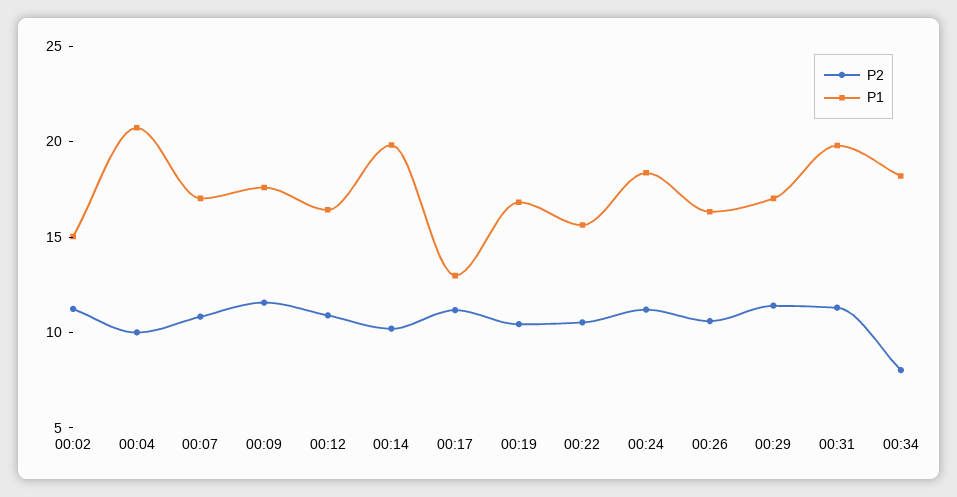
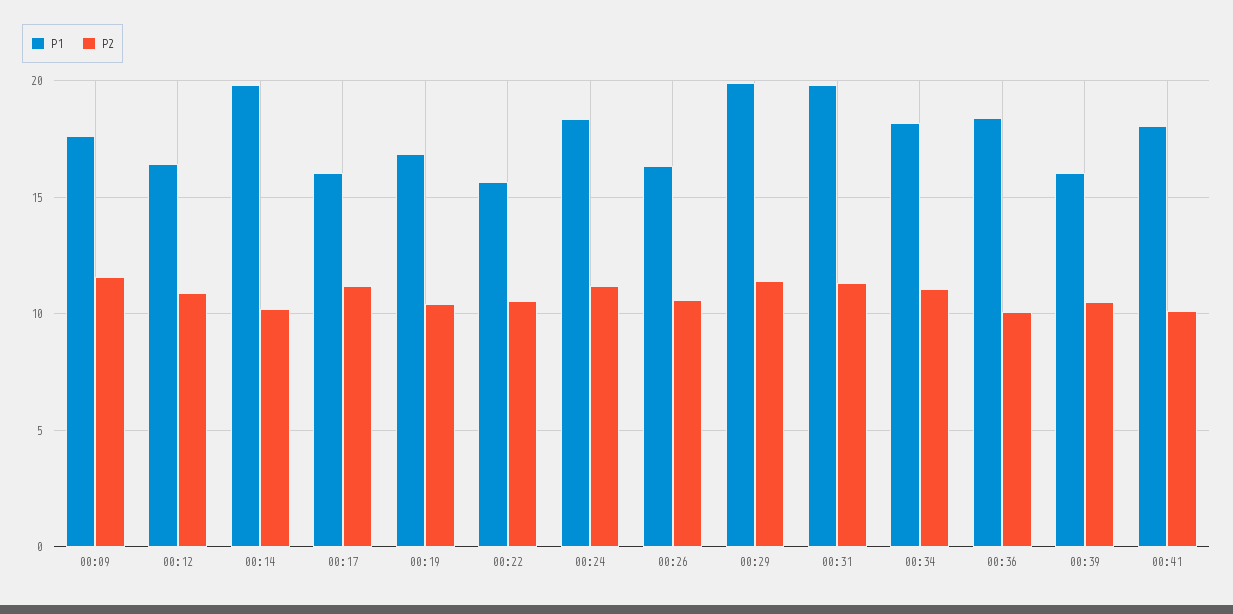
P2, 00:02: 11 -> none
P1, 00:02: 15 -> none
P2, 00:04: 10 -> none
P1, 00:04: 21 -> none
P2, 00:07: 11 -> none
P1, 00:07: 17 -> none
P1, 00:17: 13 -> 16
P1, 00:29: 17 -> 20
P2, 00:34: 8 -> 11
P1, 00:36: none -> 18.5
P2, 00:36: none -> 10
P1, 00:39: none -> 16
P2, 00:39: none -> 10.5
P1, 00:41: none -> 18
P2, 00:41: none -> 10

